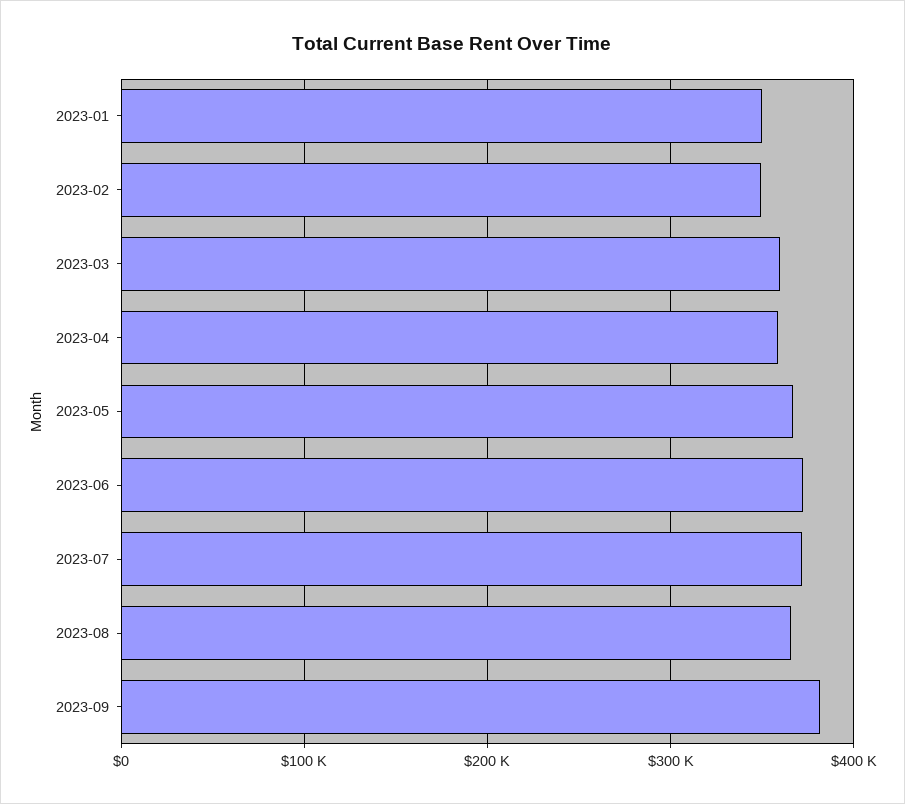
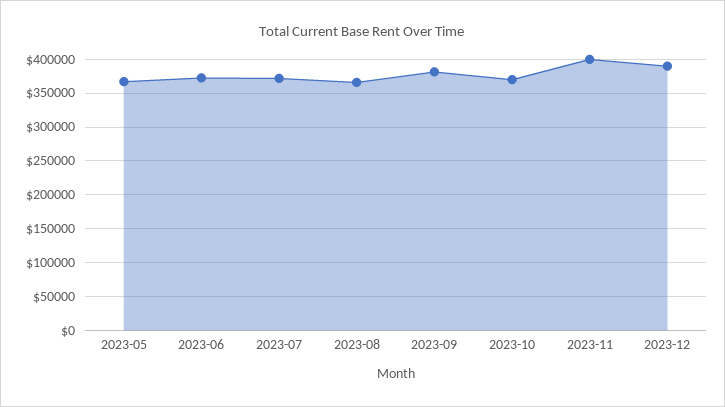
2023-01: 350000 -> none
2023-02: 350000 -> none
2023-03: 360000 -> none
2023-04: 360000 -> none
2023-10: none -> 370000
2023-11: none -> 400000
2023-12: none -> 390000

